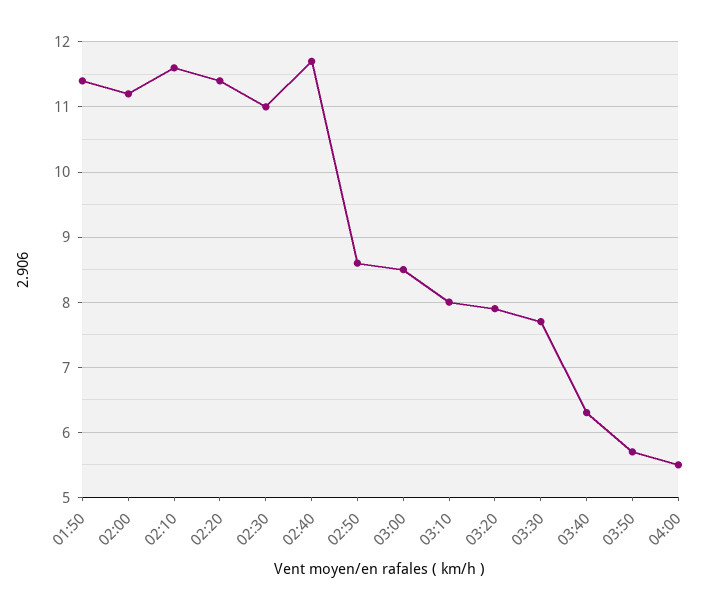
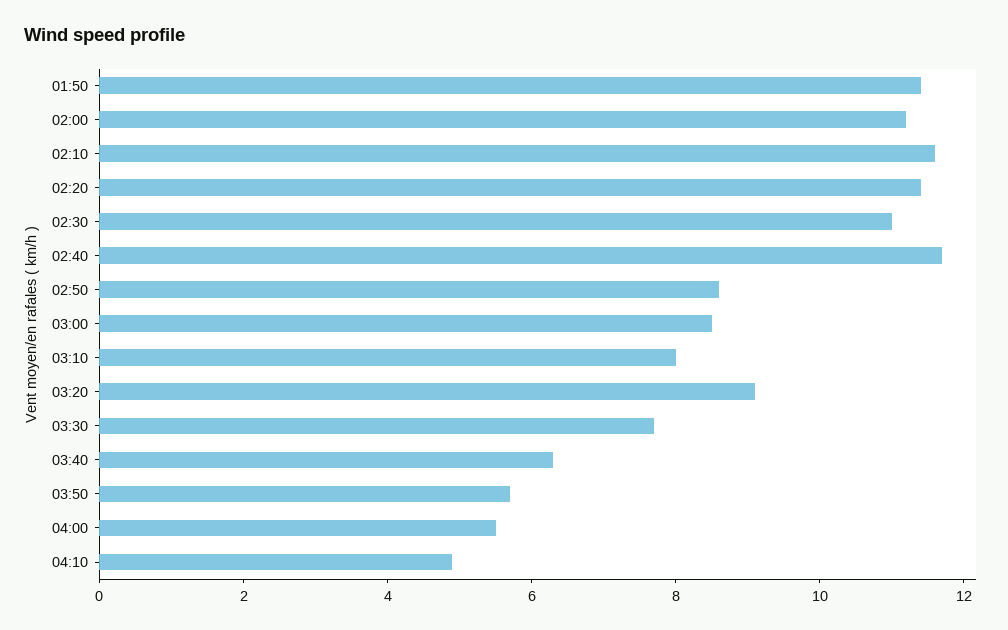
03:20: 7.9 -> 9
04:10: none -> 5

